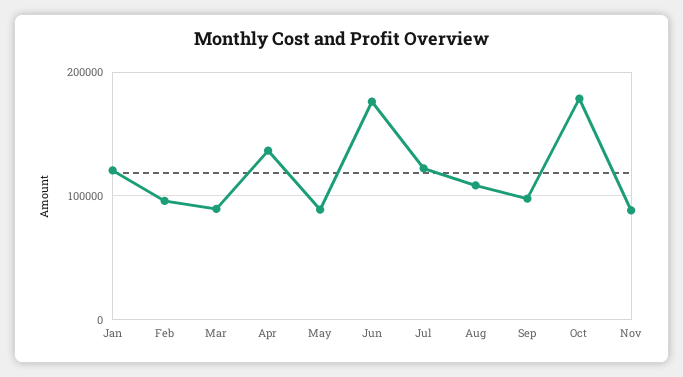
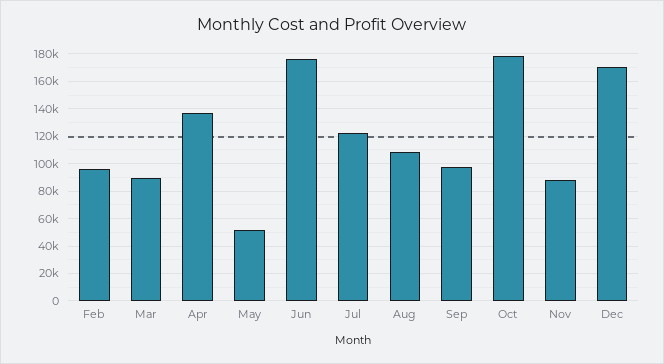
Jan: 120000 -> none
May: 90000 -> 50000
Dec: none -> 170000

